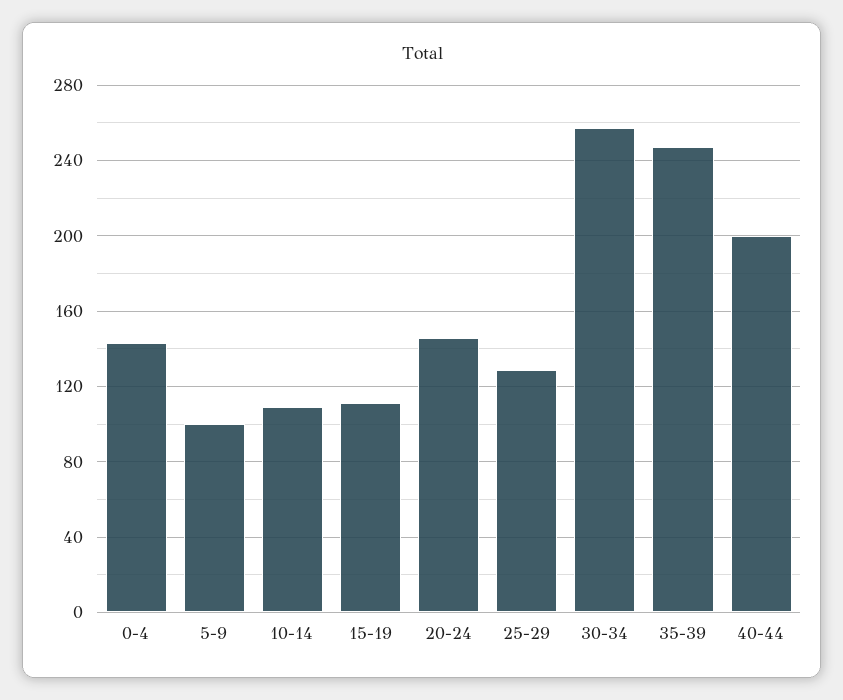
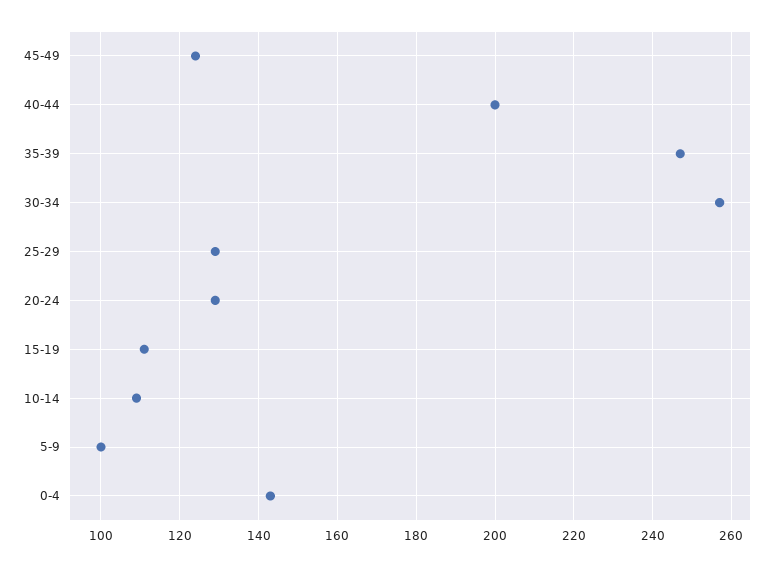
20-24: 145 -> 130
45-49: none -> 125

